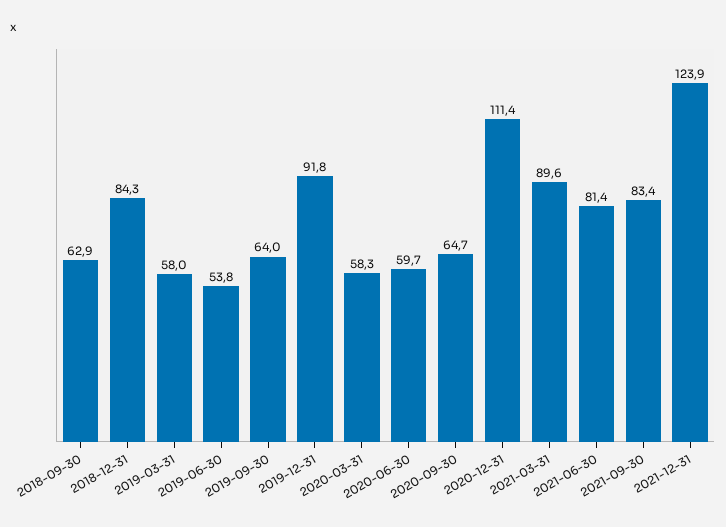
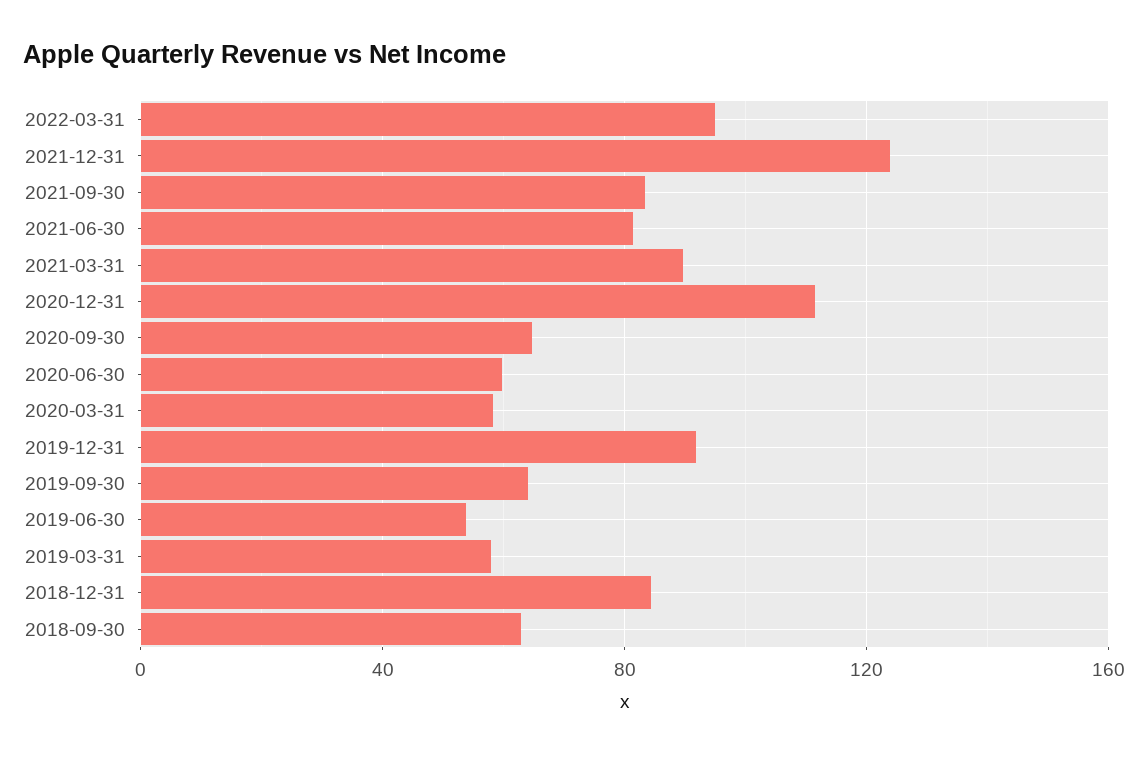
2022-03-31: none -> 95

